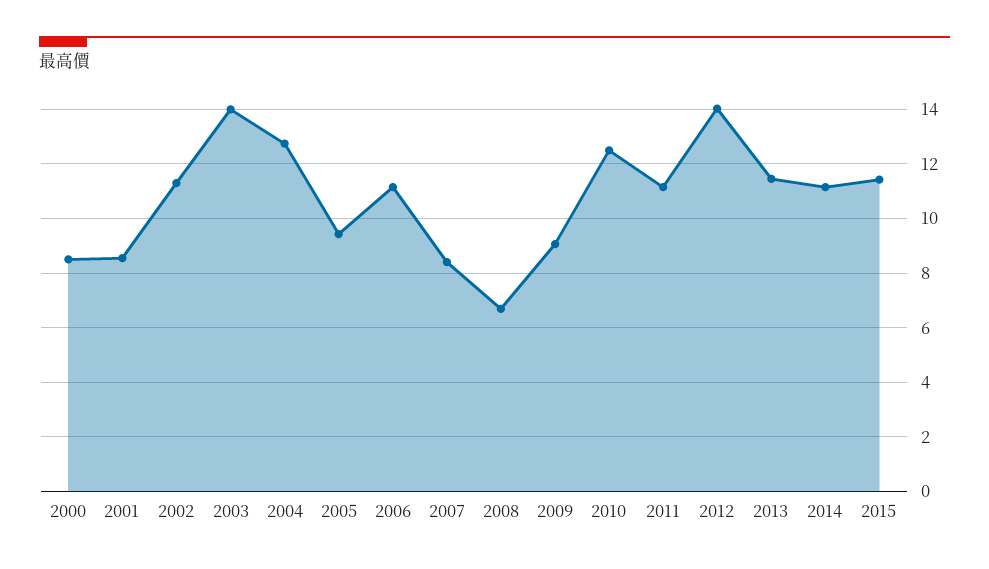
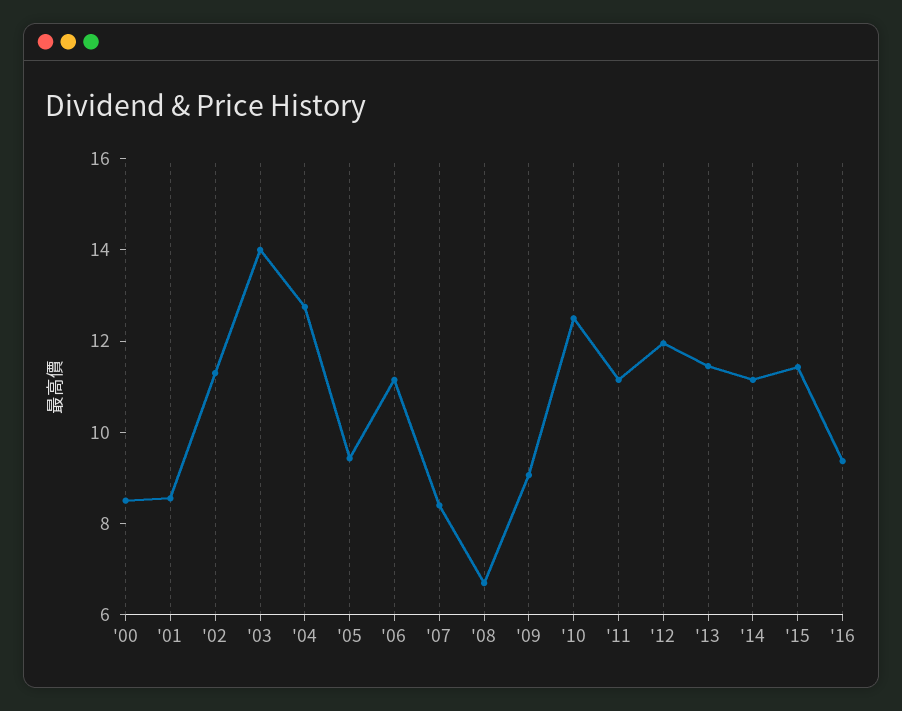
2012: 14 -> 12
'16: none -> 9.5

